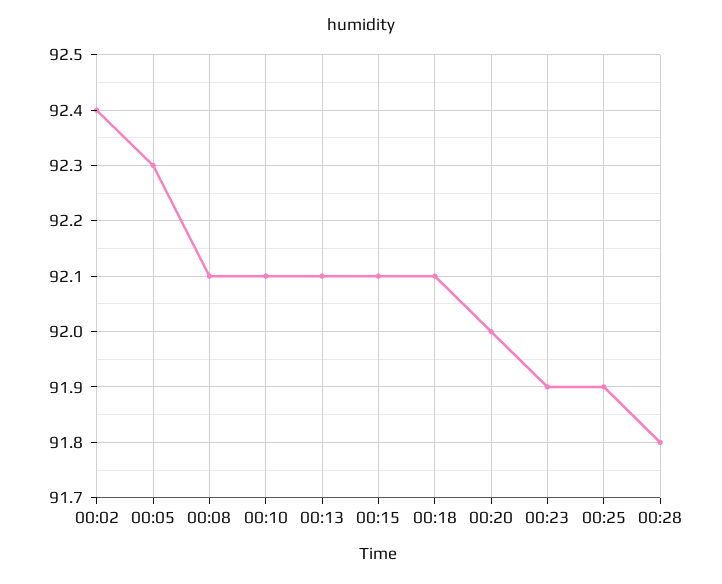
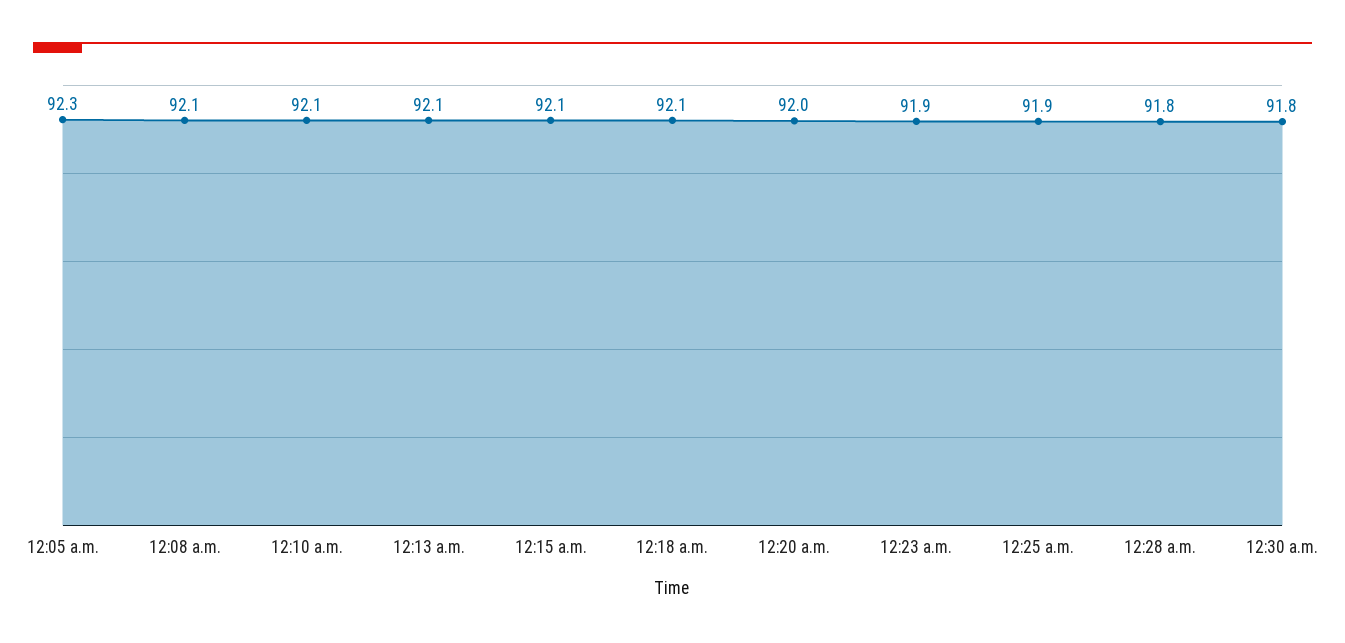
00:02: 92.4 -> none
12:30 a.m.: none -> 91.8

